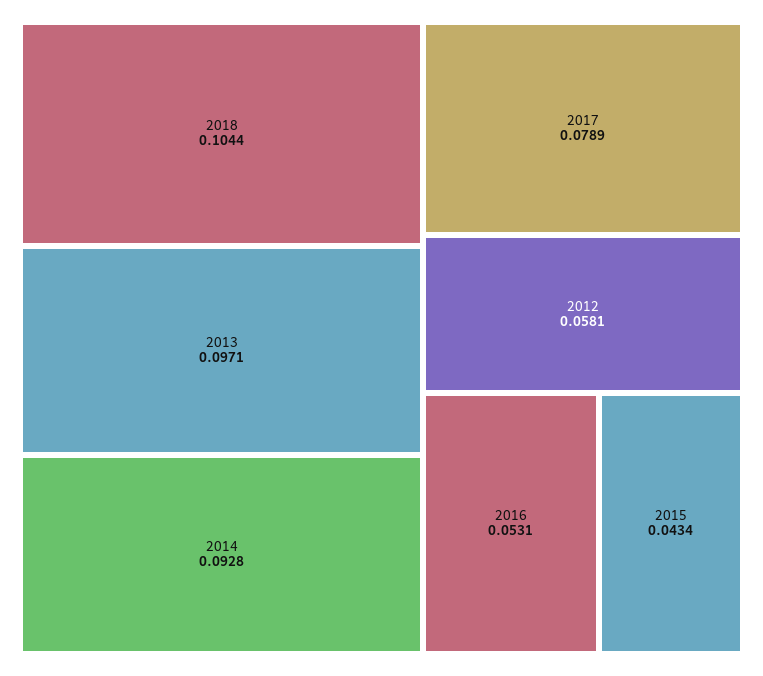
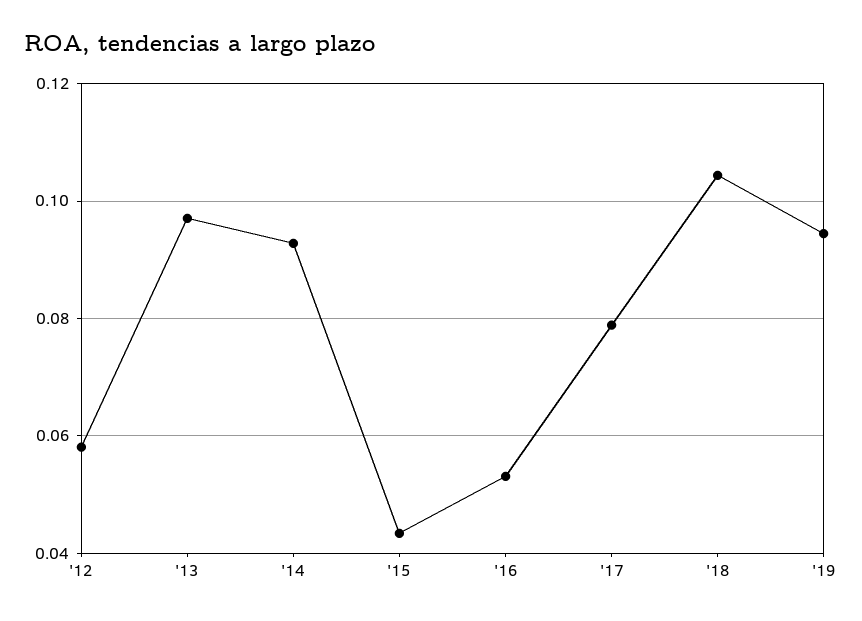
'19: none -> 0.094

